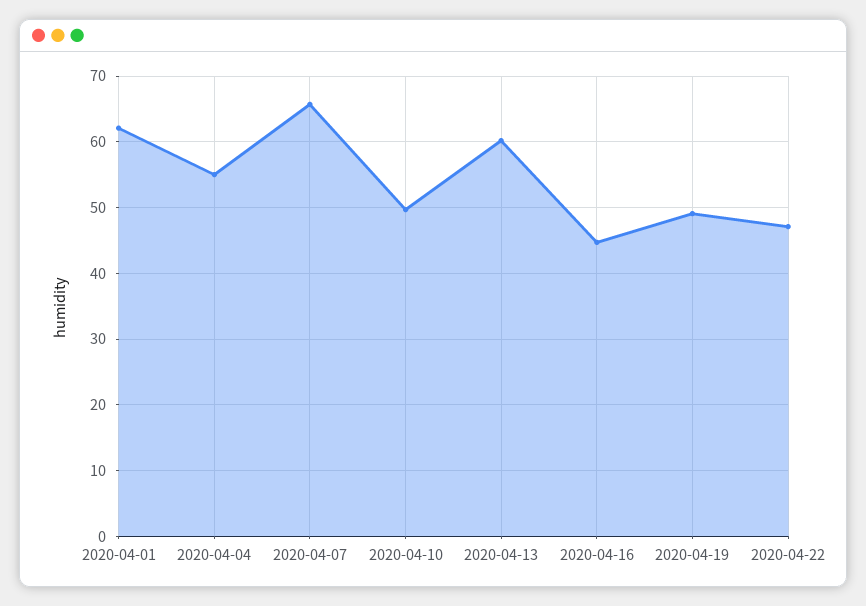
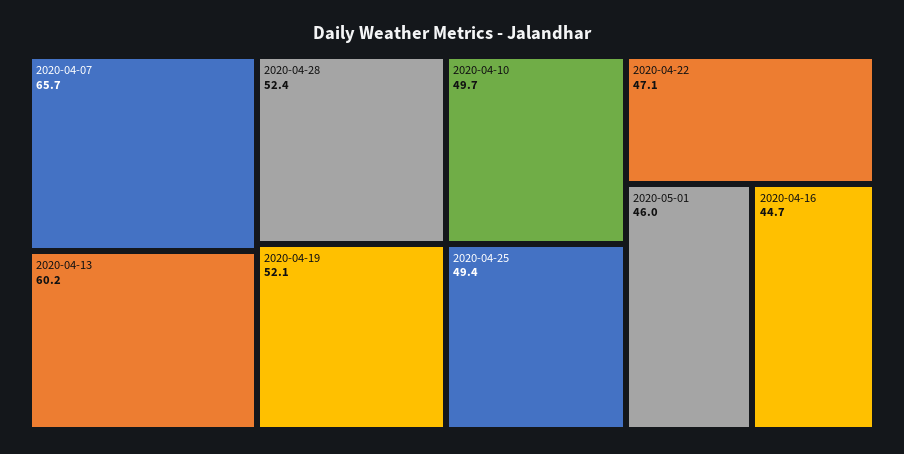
2020-04-01: 62 -> none
2020-04-04: 55 -> none
2020-04-19: 49 -> 52.1
2020-04-28: none -> 52.4
2020-04-25: none -> 49.4
2020-05-01: none -> 46

